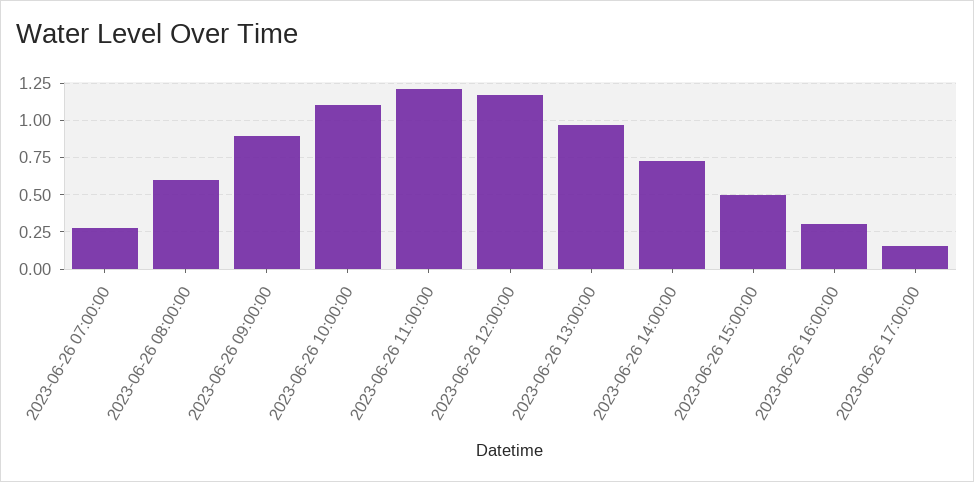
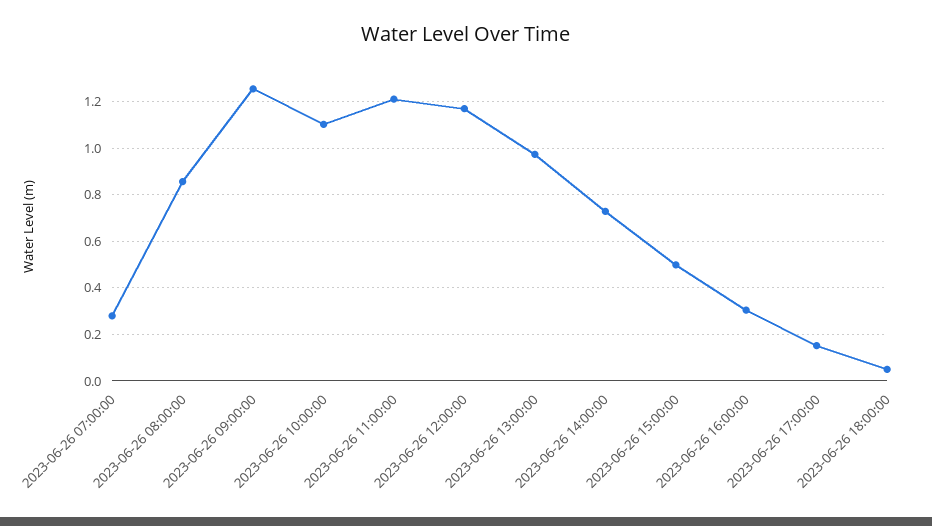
2023-06-26 08:00:00: 0.6 -> 0.85
2023-06-26 09:00:00: 0.9 -> 1.25
2023-06-26 18:00:00: none -> 0.05

